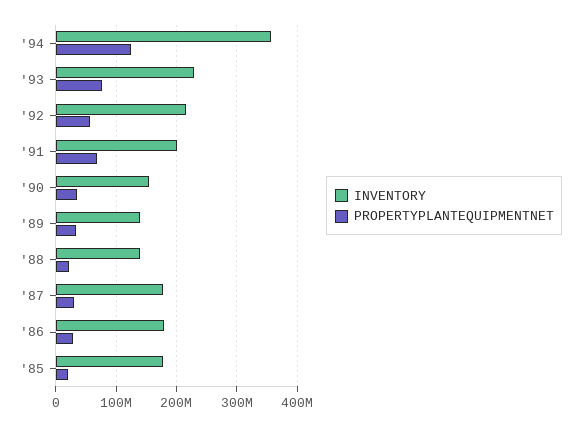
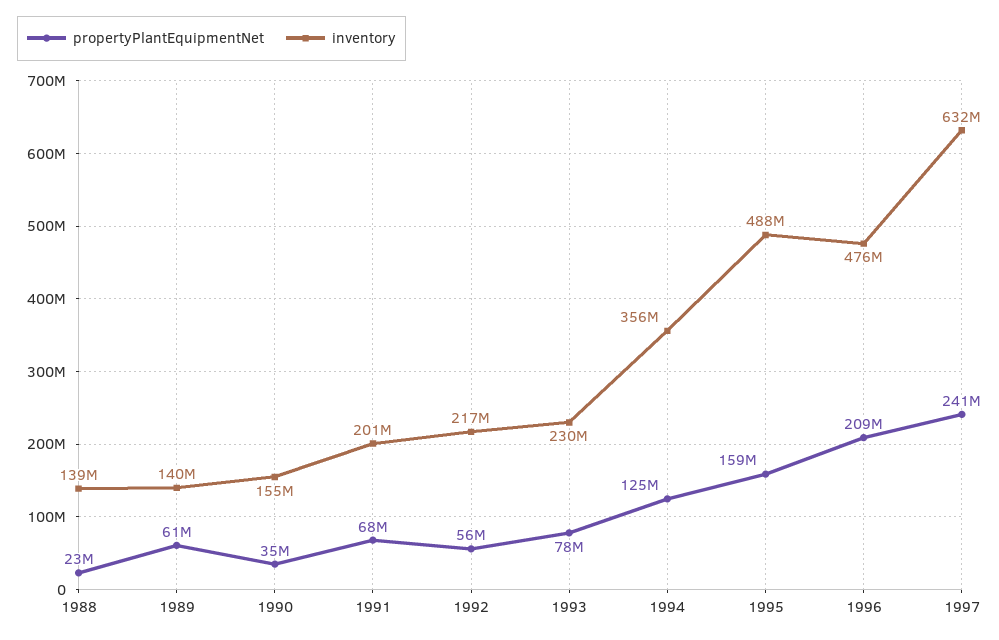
PROPERTYPLANTEQUIPMENTNET, '89: 30000000 -> 61000000
INVENTORY, '87: 180000000 -> none
PROPERTYPLANTEQUIPMENTNET, '87: 30000000 -> none
INVENTORY, '86: 180000000 -> none
PROPERTYPLANTEQUIPMENTNET, '86: 30000000 -> none
INVENTORY, '85: 180000000 -> none
PROPERTYPLANTEQUIPMENTNET, '85: 20000000 -> none
PROPERTYPLANTEQUIPMENTNET, 1995: none -> 159000000
INVENTORY, 1995: none -> 488000000
PROPERTYPLANTEQUIPMENTNET, 1996: none -> 209000000
INVENTORY, 1996: none -> 476000000
PROPERTYPLANTEQUIPMENTNET, 1997: none -> 241000000
INVENTORY, 1997: none -> 632000000

